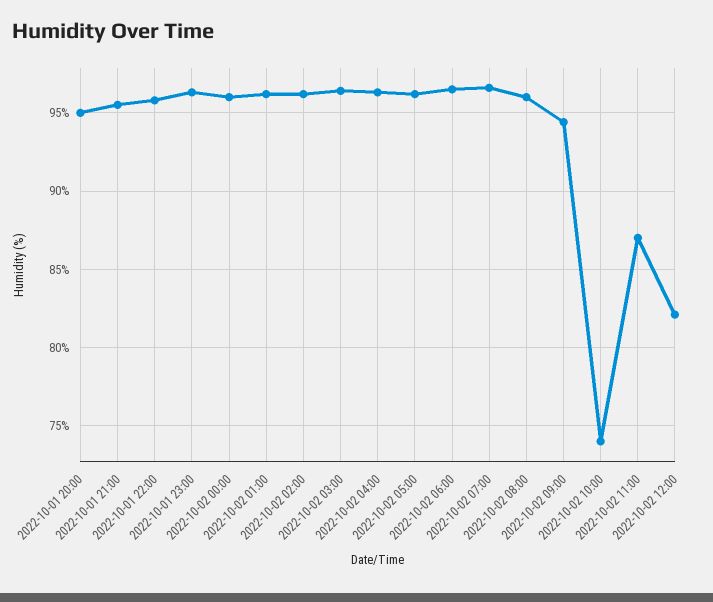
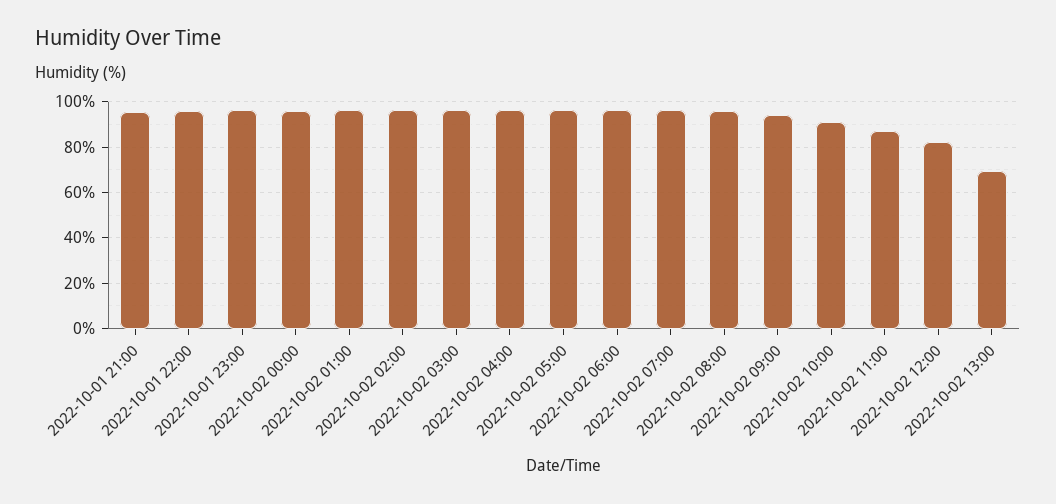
2022-10-01 20:00: 95 -> none
2022-10-02 10:00: 74 -> 90
2022-10-02 13:00: none -> 70

